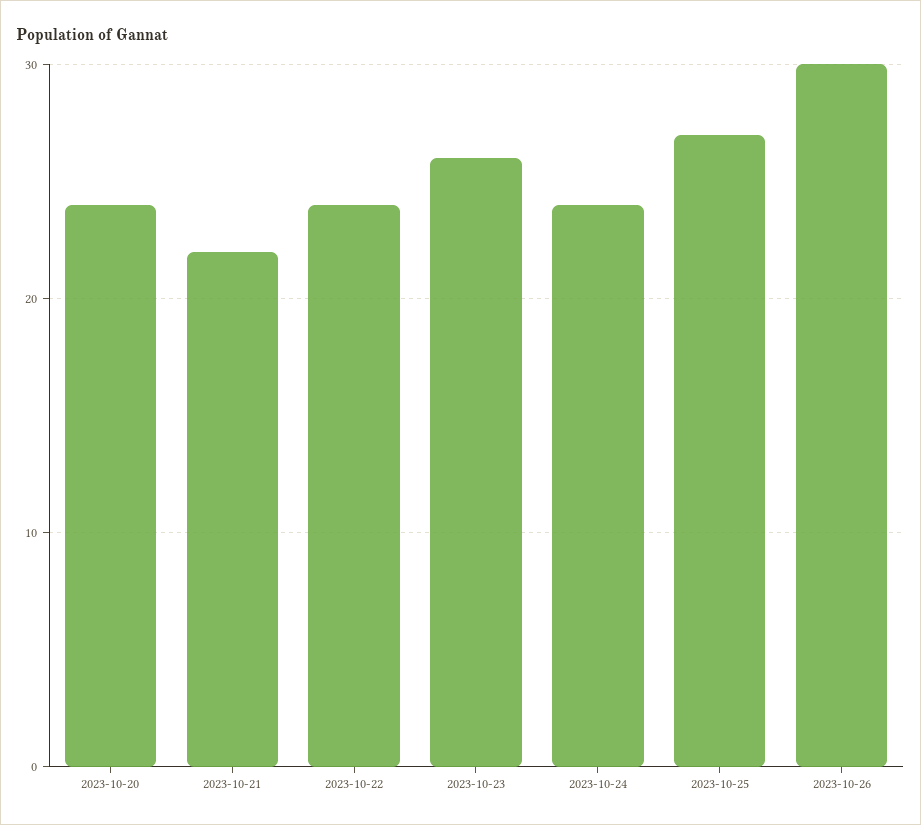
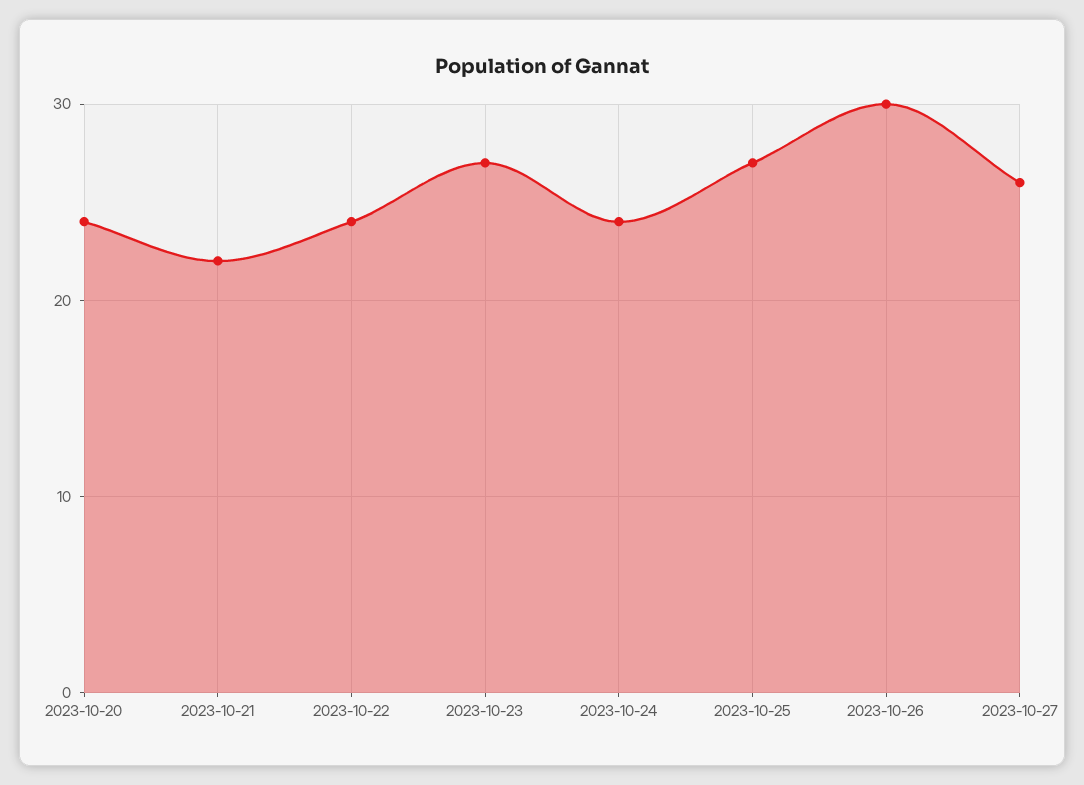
2023-10-23: 26 -> 27
2023-10-27: none -> 26

